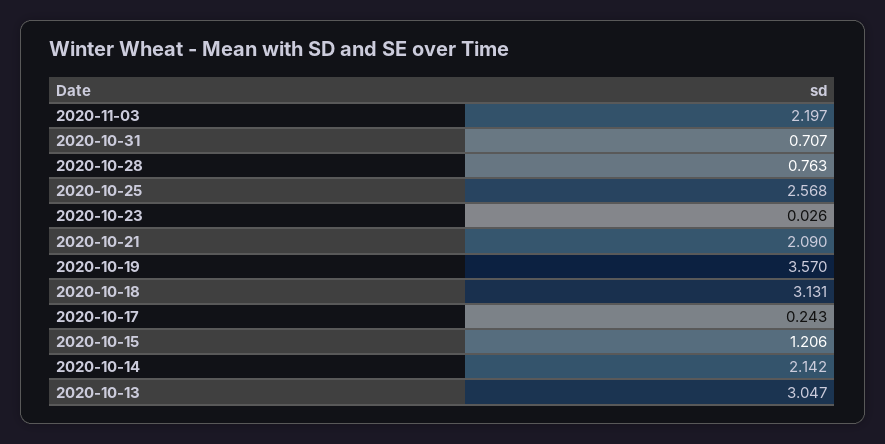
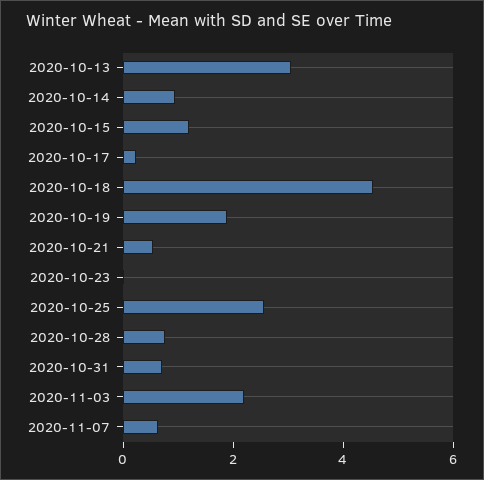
2020-10-21: 2.09 -> 0.5
2020-10-19: 3.57 -> 2
2020-10-18: 3.131 -> 4.5
2020-10-14: 2.142 -> 1
2020-11-07: none -> 0.5

